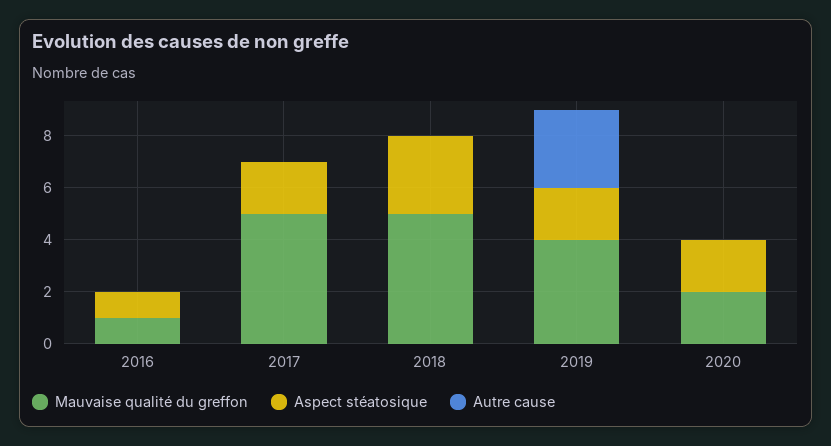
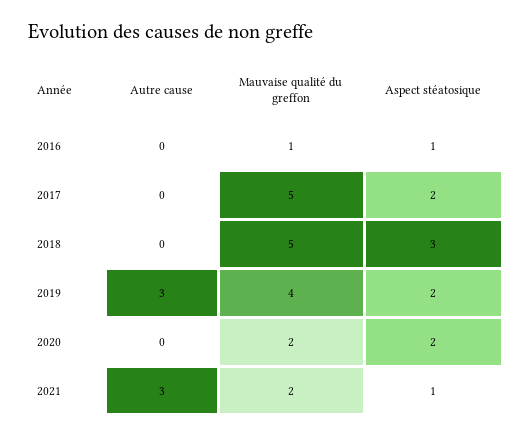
Autre cause, 2021: none -> 3
Mauvaise qualité du greffon, 2021: none -> 2
Aspect stéatosique, 2021: none -> 1

